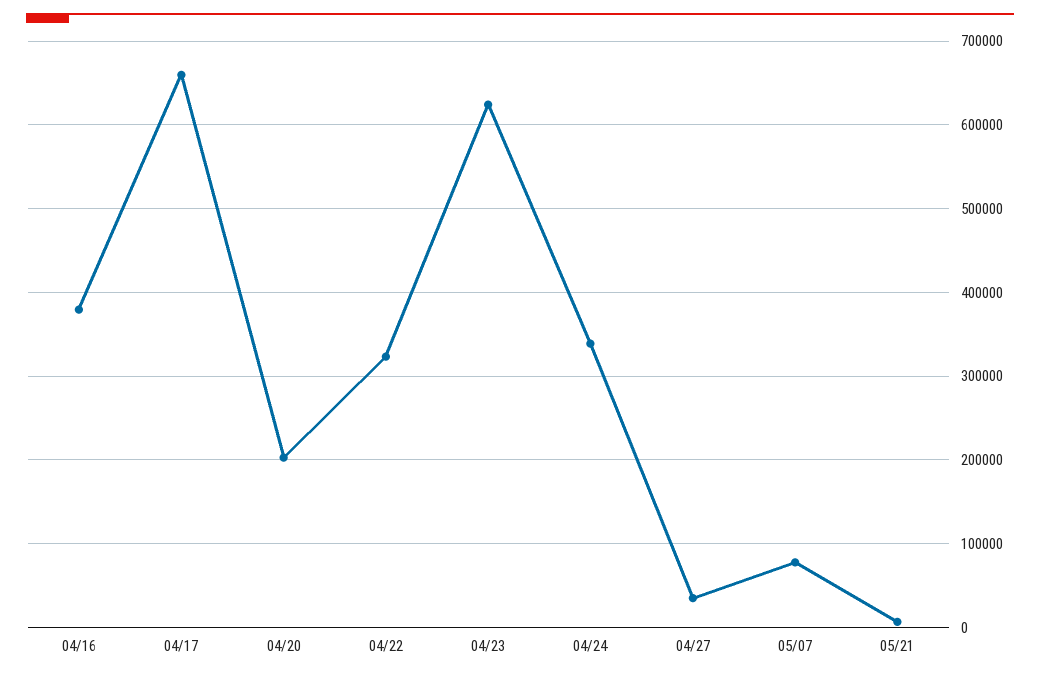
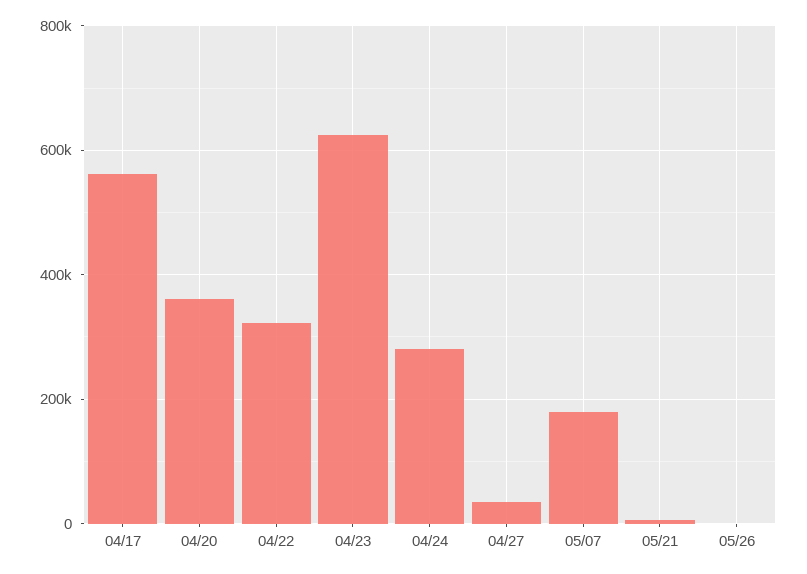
04/16: 380000 -> none
04/17: 660000 -> 560000
04/20: 200000 -> 360000
04/24: 340000 -> 280000
05/07: 80000 -> 180000
05/26: none -> 0

